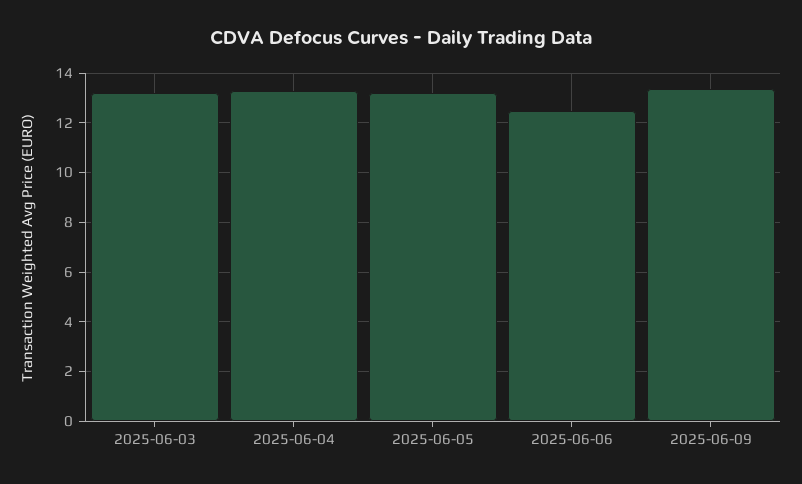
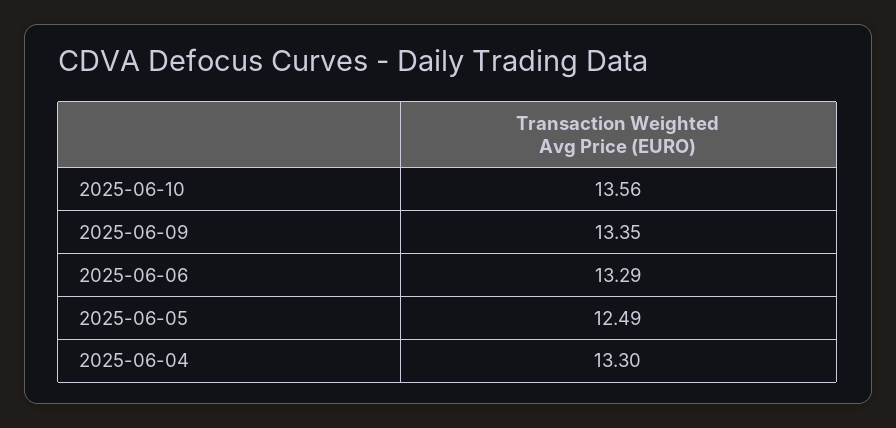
2025-06-03: 13.25 -> none
2025-06-05: 13.25 -> 12.49
2025-06-06: 12.5 -> 13.29
2025-06-10: none -> 13.56

